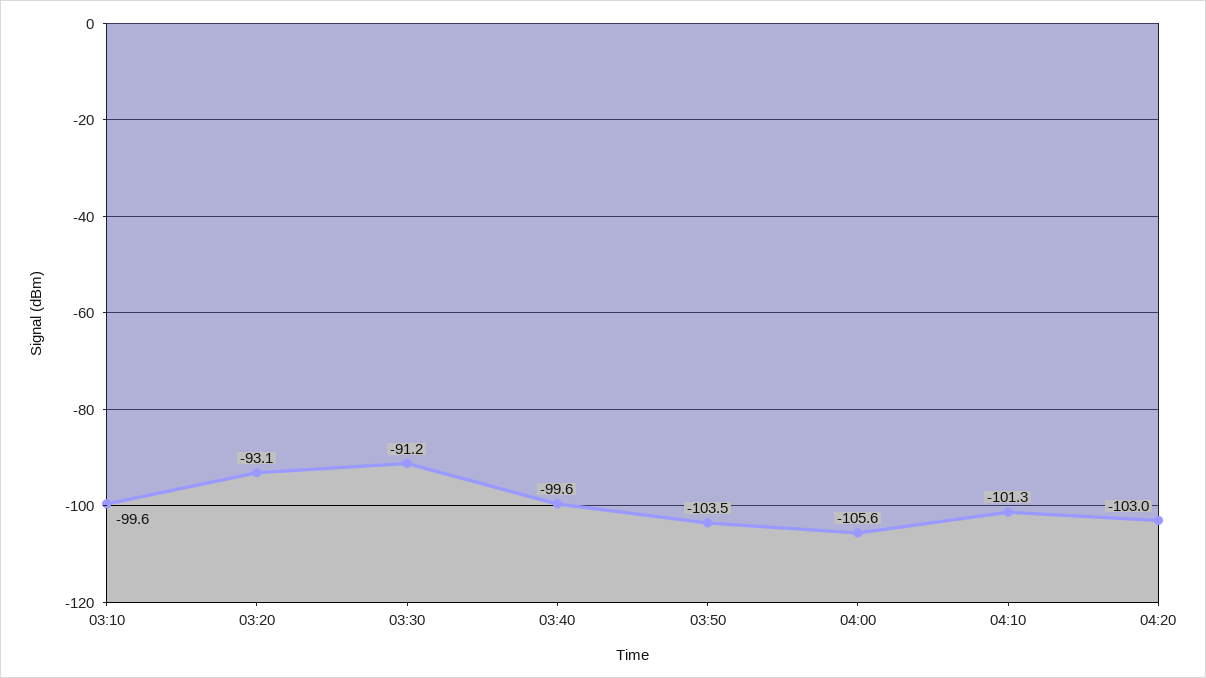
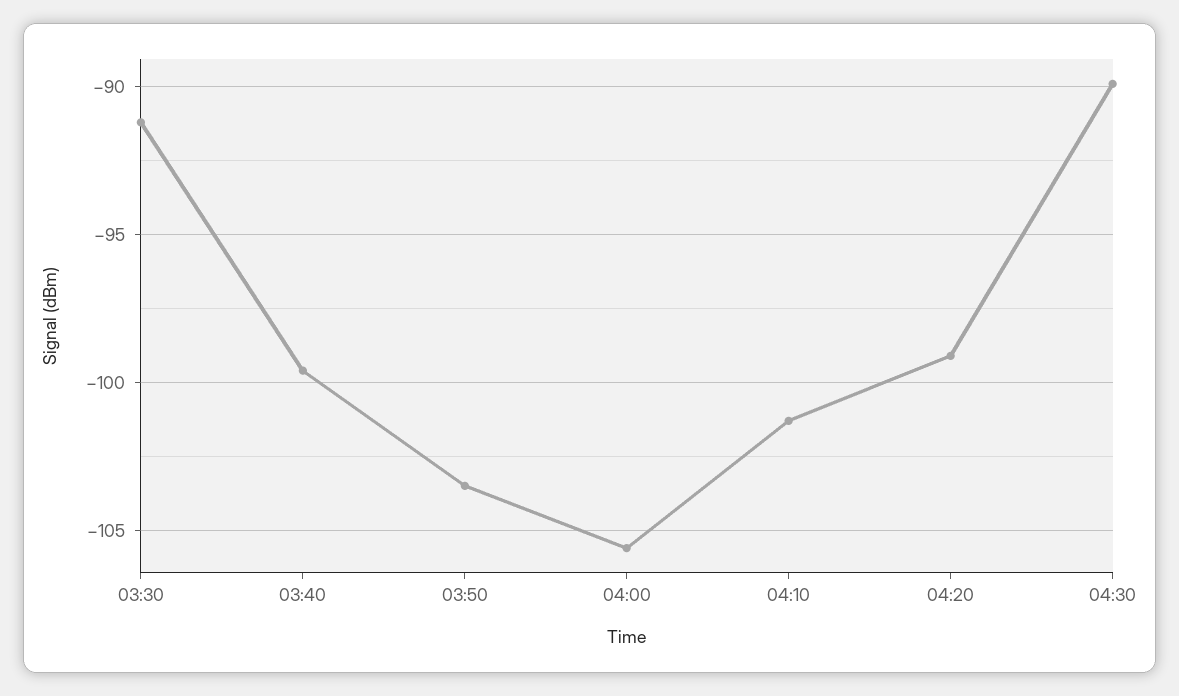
03:10: -99.6 -> none
03:20: -93.1 -> none
04:20: -103 -> -99
04:30: none -> -90

